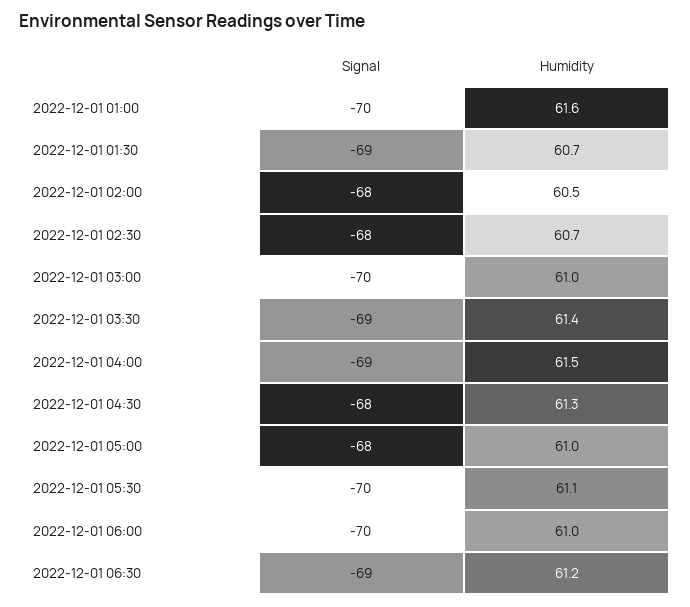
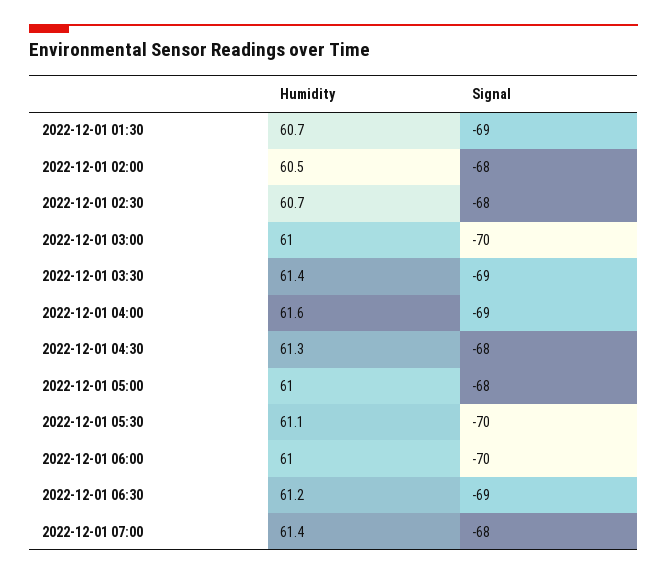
Signal, 2022-12-01 01:00: -70 -> none
Humidity, 2022-12-01 01:00: 61.6 -> none
Humidity, 2022-12-01 04:00: 61.5 -> 61.6
Humidity, 2022-12-01 07:00: none -> 61.4
Signal, 2022-12-01 07:00: none -> -68

